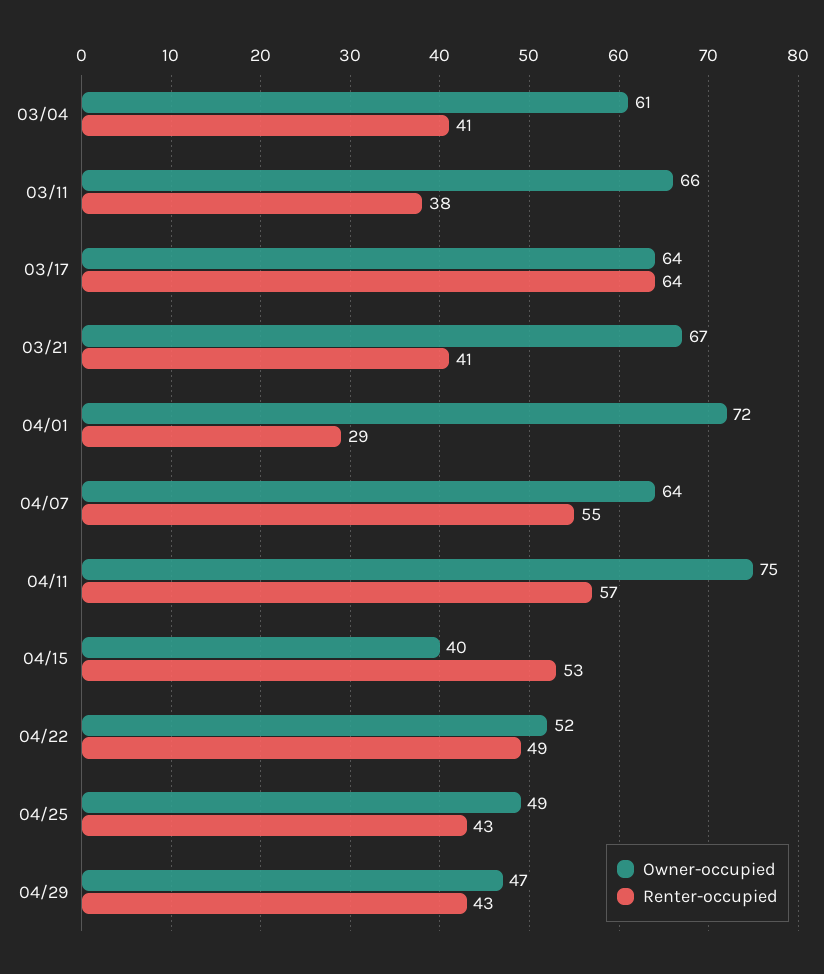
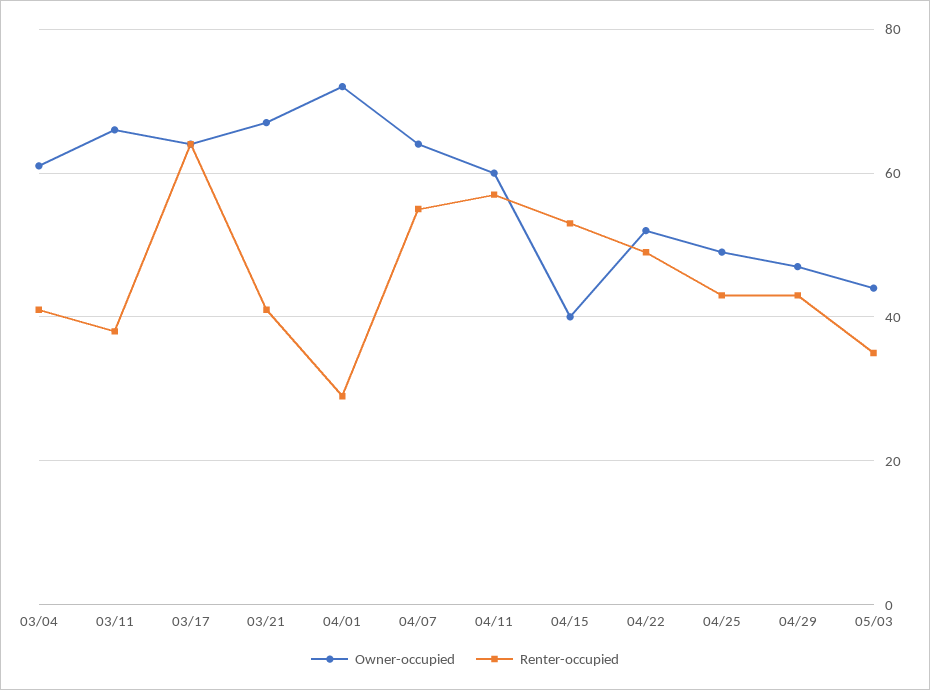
Owner-occupied, 04/11: 75 -> 60
Owner-occupied, 05/03: none -> 45
Renter-occupied, 05/03: none -> 35

